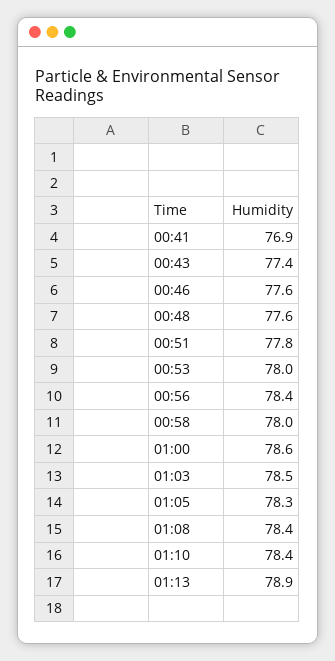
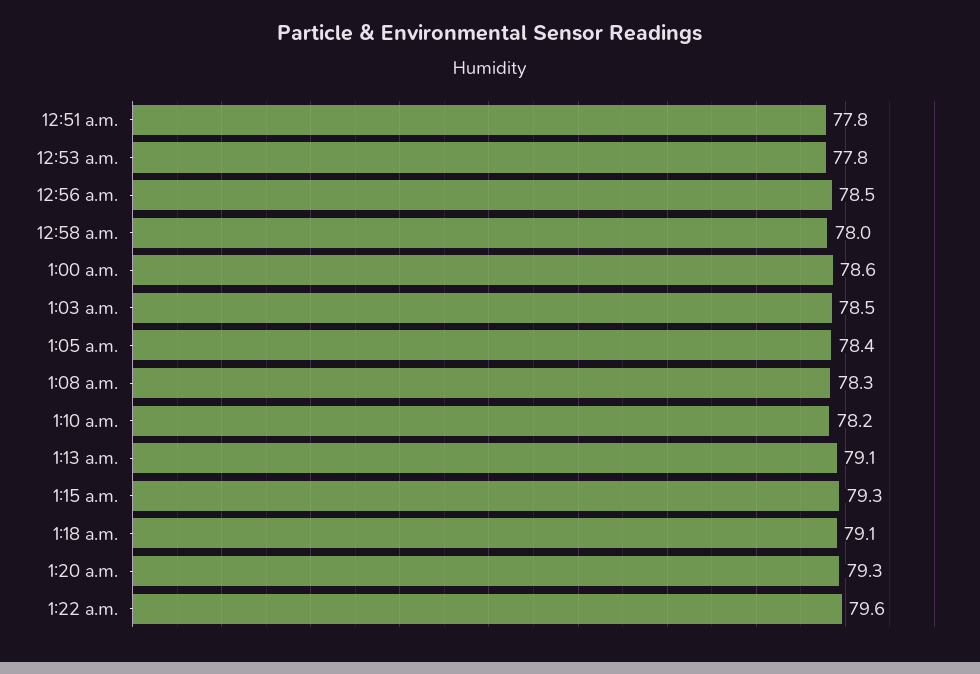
00:41: 76.9 -> none
00:43: 77.4 -> none
00:46: 77.6 -> none
00:48: 77.6 -> none
00:53: 78 -> 77.8
00:56: 78.4 -> 78.5
01:05: 78.3 -> 78.4
01:08: 78.4 -> 78.3
01:10: 78.4 -> 78.2
01:13: 78.9 -> 79.1
1:15 a.m.: none -> 79.3
1:18 a.m.: none -> 79.1
1:20 a.m.: none -> 79.3
1:22 a.m.: none -> 79.6

